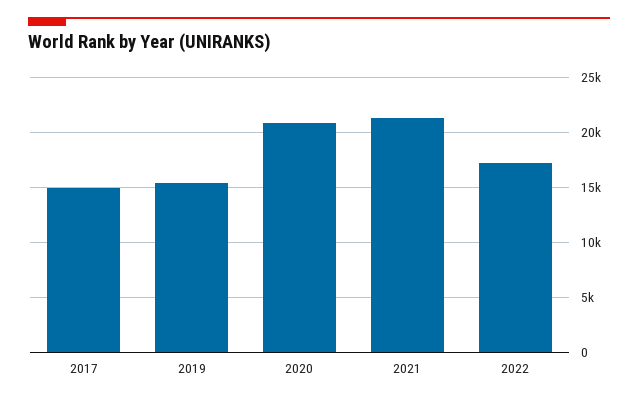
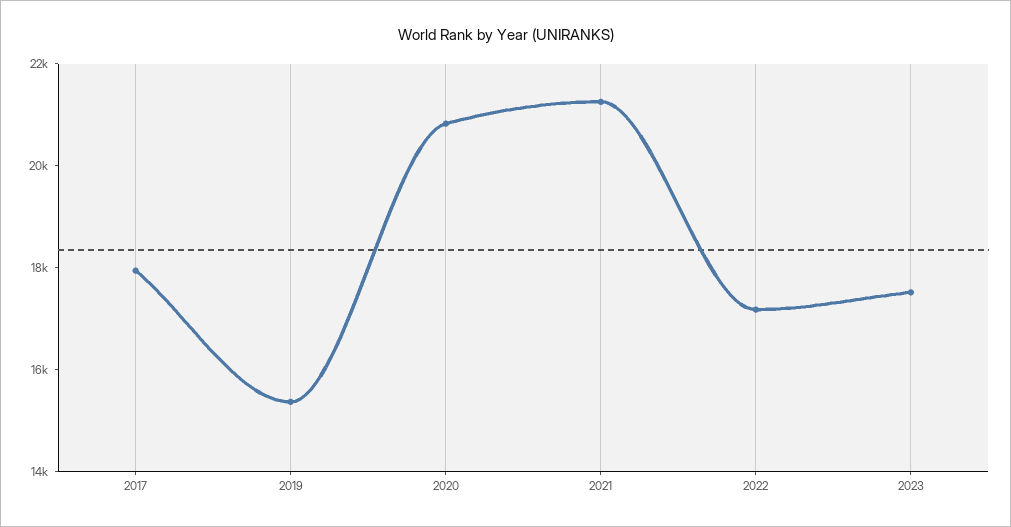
2017: 15000 -> 18000
2023: none -> 17500

